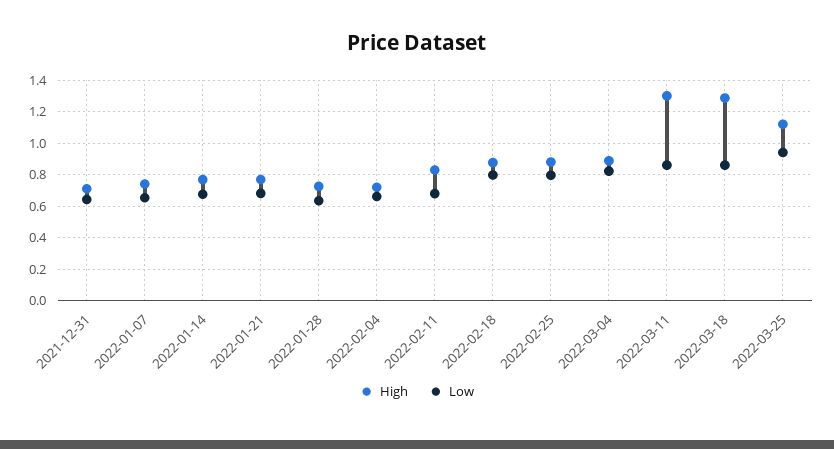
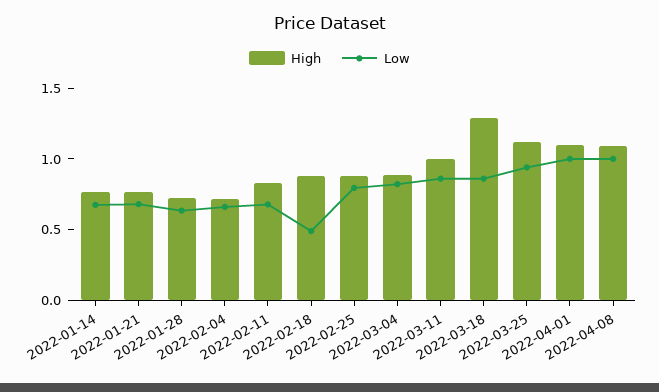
High, 2021-12-31: 0.7 -> none
Low, 2021-12-31: 0.65 -> none
High, 2022-01-07: 0.75 -> none
Low, 2022-01-07: 0.65 -> none
Low, 2022-02-18: 0.8 -> 0.5
High, 2022-03-11: 1.3 -> 1
High, 2022-04-01: none -> 1.1
Low, 2022-04-01: none -> 1
High, 2022-04-08: none -> 1.1
Low, 2022-04-08: none -> 1

